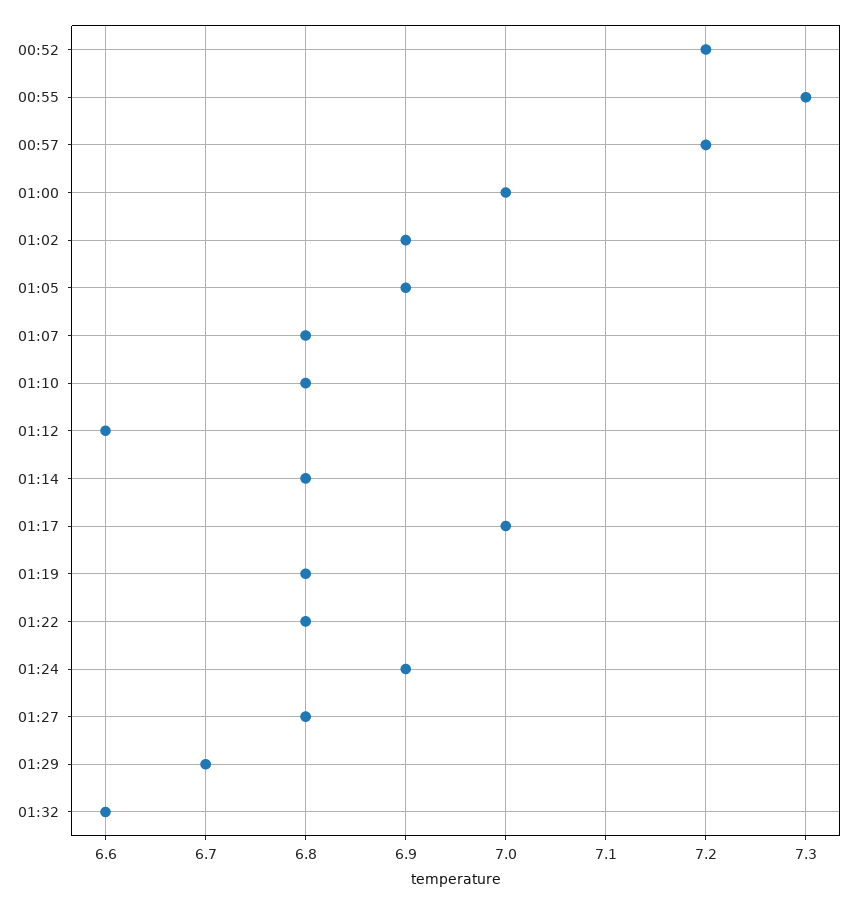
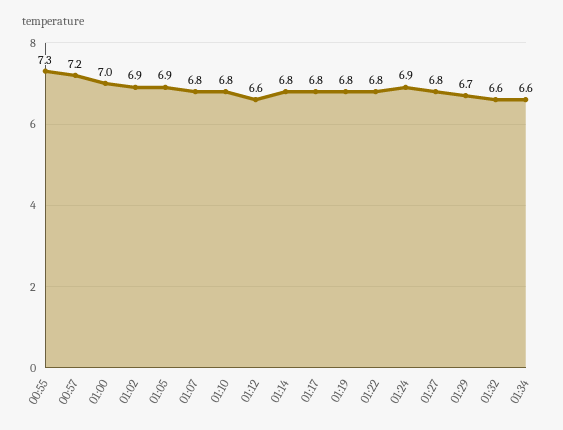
00:52: 7.2 -> none
01:17: 7 -> 6.8
01:34: none -> 6.6

